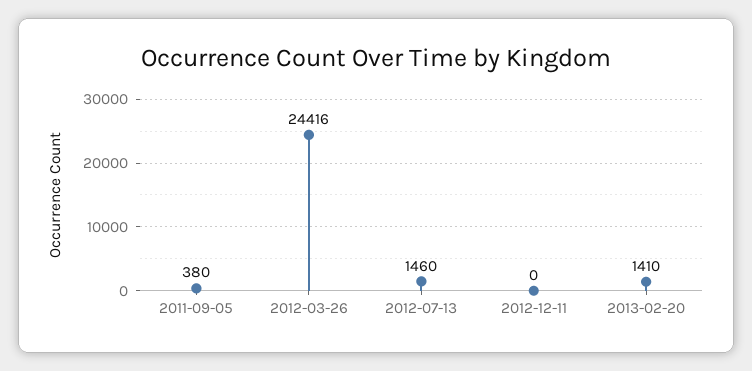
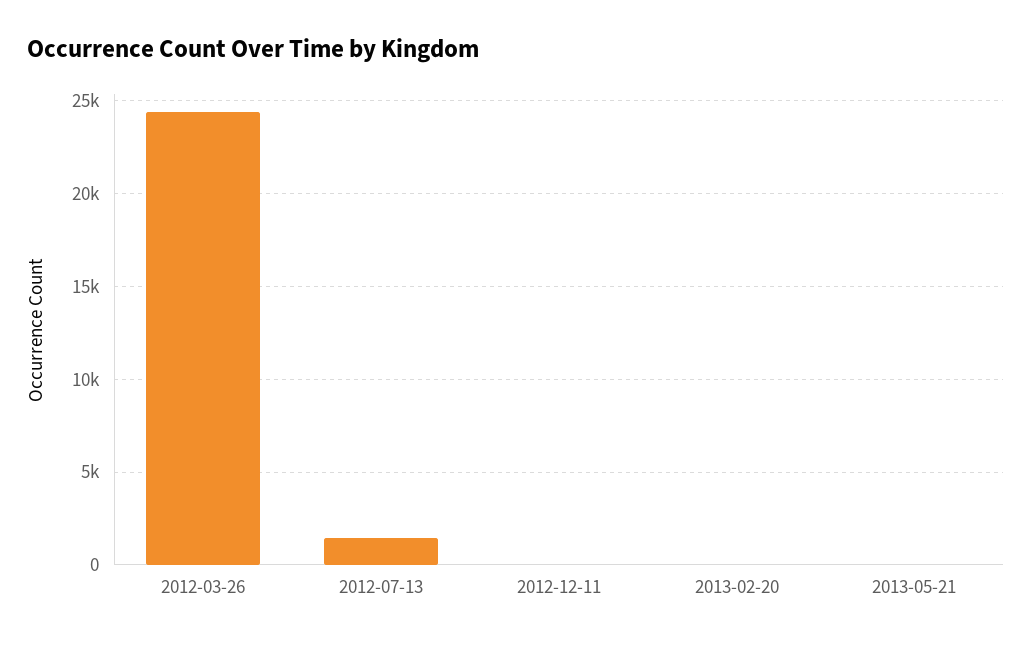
2011-09-05: 380 -> none
2013-02-20: 1410 -> 0
2013-05-21: none -> 0

